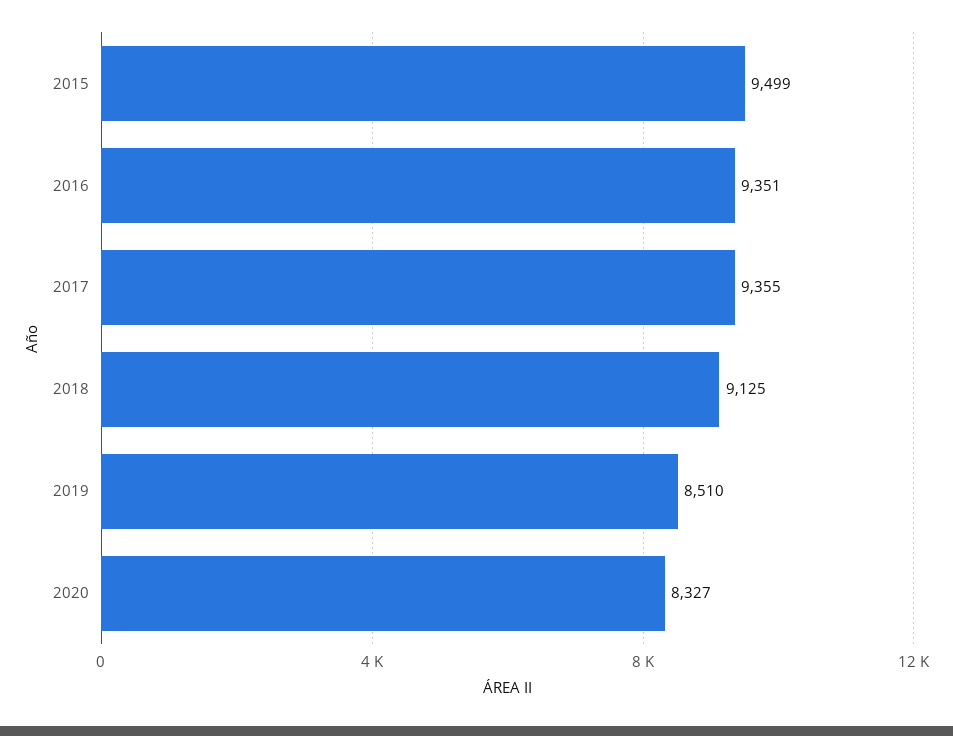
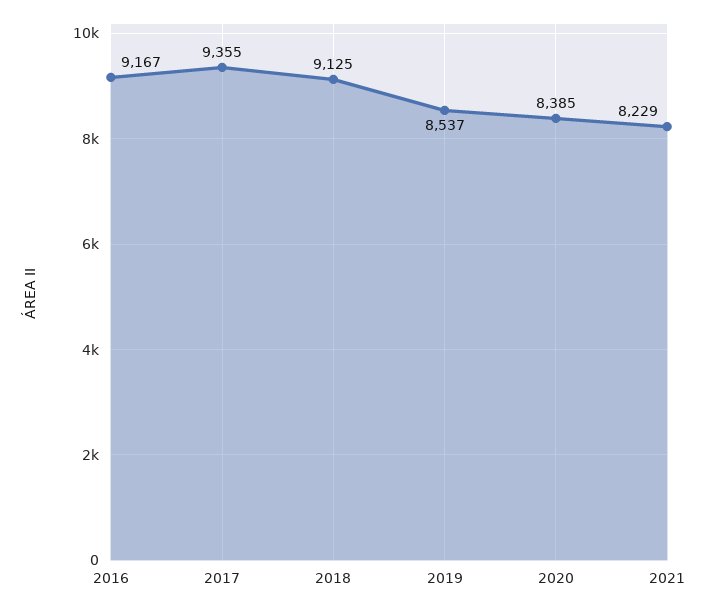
2015: 9499 -> none
2016: 9351 -> 9167
2019: 8510 -> 8537
2020: 8327 -> 8385
2021: none -> 8229

